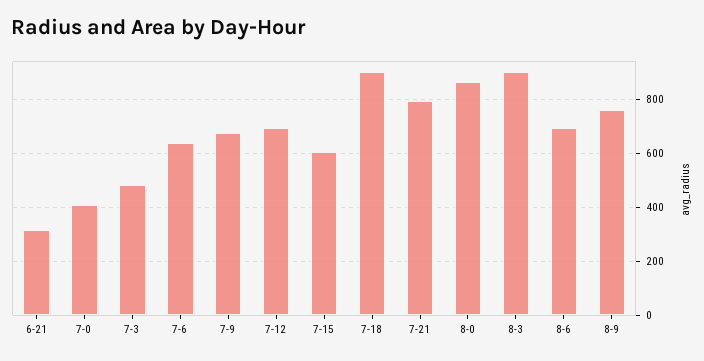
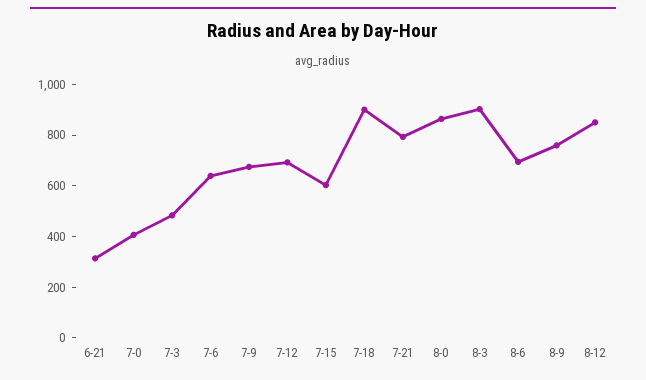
8-12: none -> 850

